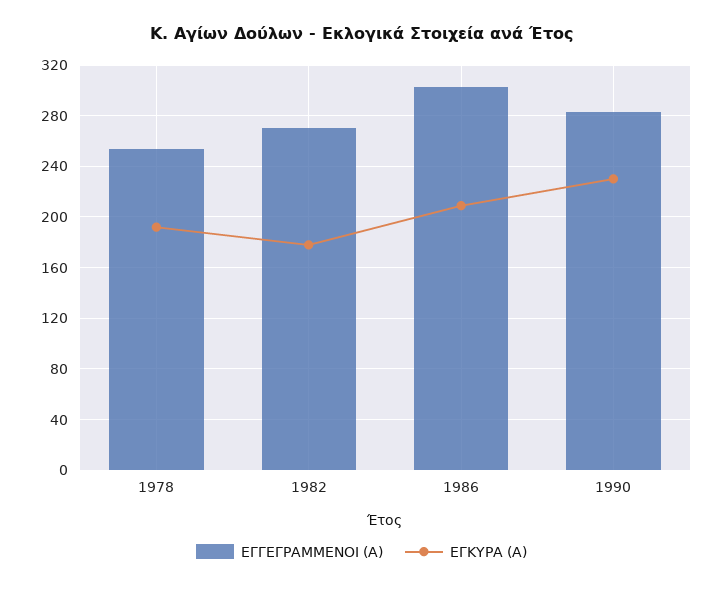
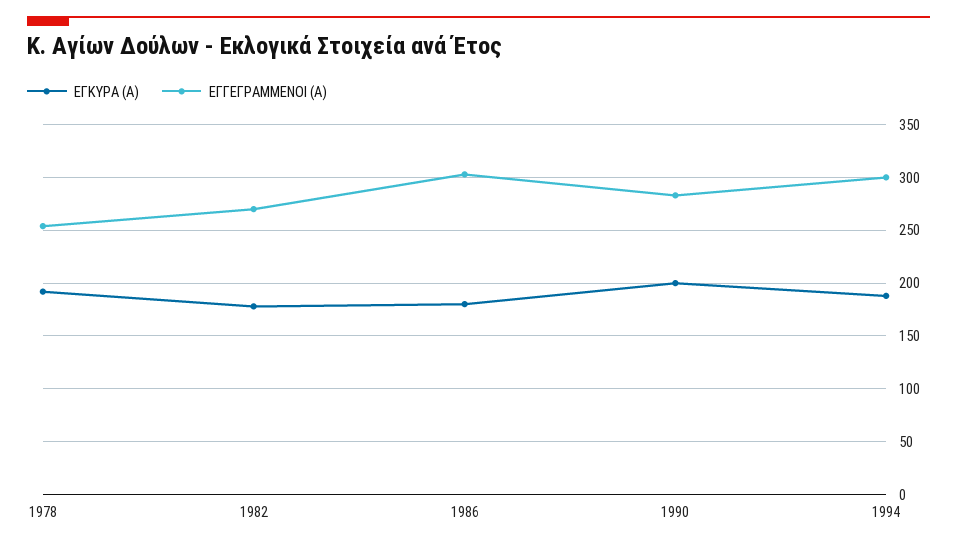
ΕΓΚΥΡΑ (Α), 1986: 210 -> 180
ΕΓΚΥΡΑ (Α), 1990: 230 -> 200
ΕΓΚΥΡΑ (Α), 1994: none -> 190
ΕΓΓΕΓΡΑΜΜΕΝΟΙ (Α), 1994: none -> 300

